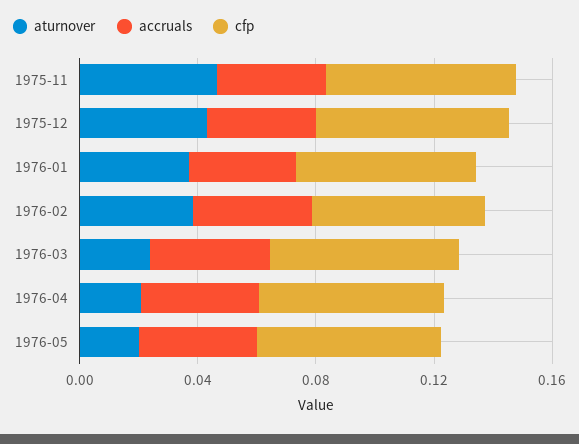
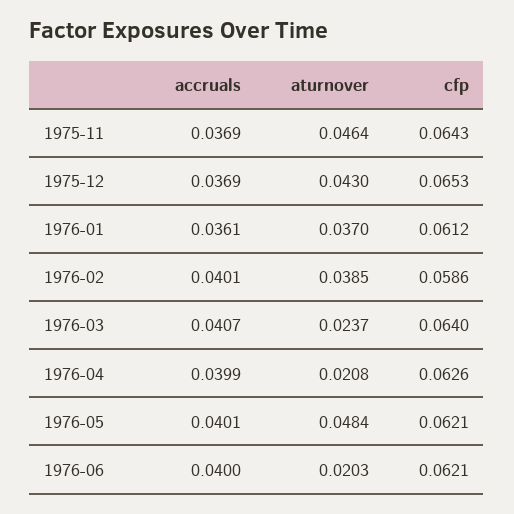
aturnover, 1976-05: 0.02 -> 0.0484
accruals, 1976-06: none -> 0.04
aturnover, 1976-06: none -> 0.0203
cfp, 1976-06: none -> 0.0621

